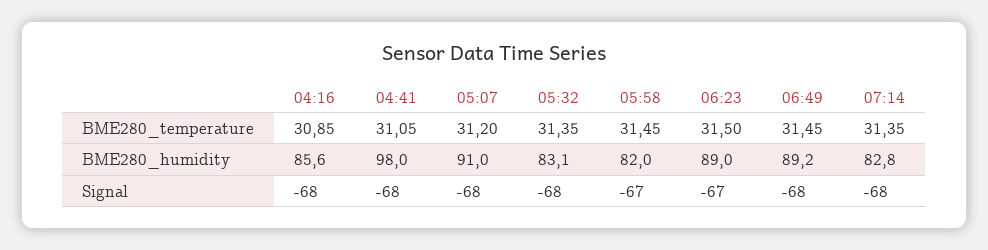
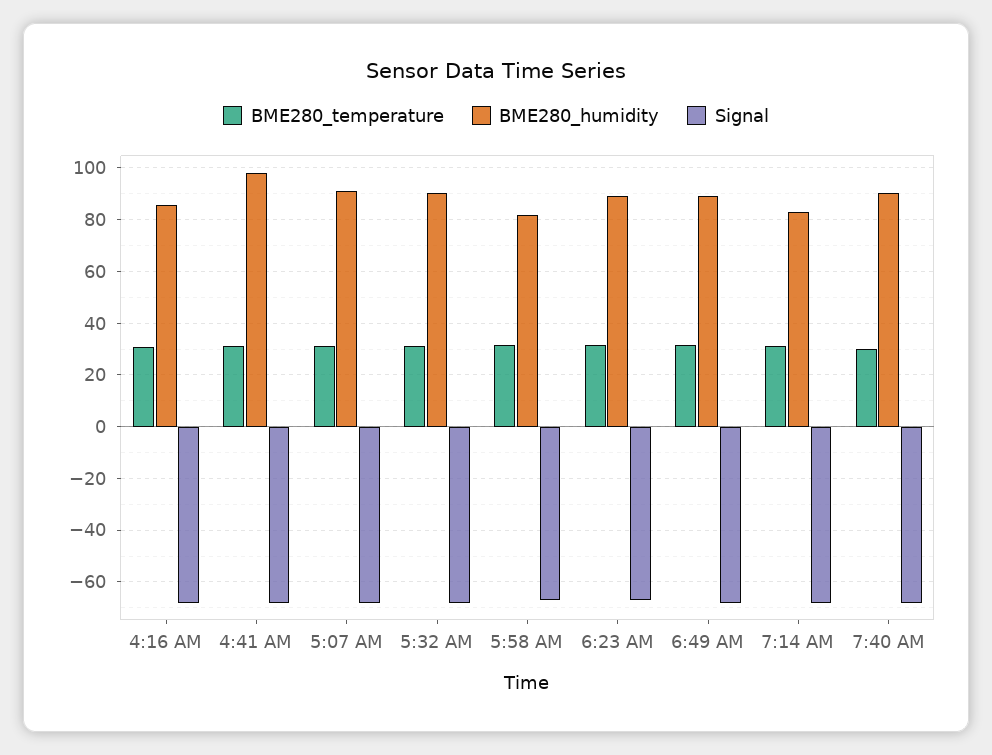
BME280_humidity, 05:32: 83.1 -> 90
BME280_temperature, 7:40 AM: none -> 30
BME280_humidity, 7:40 AM: none -> 90
Signal, 7:40 AM: none -> -67.5

